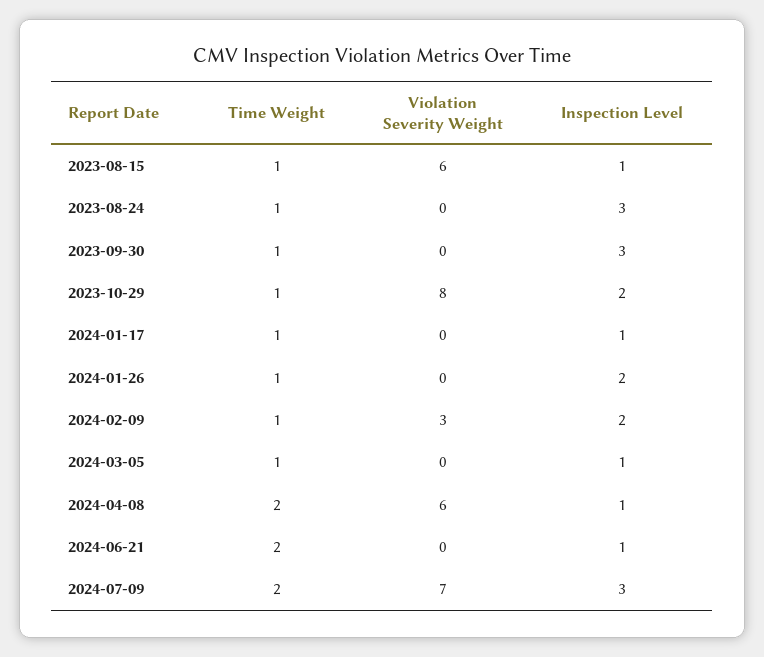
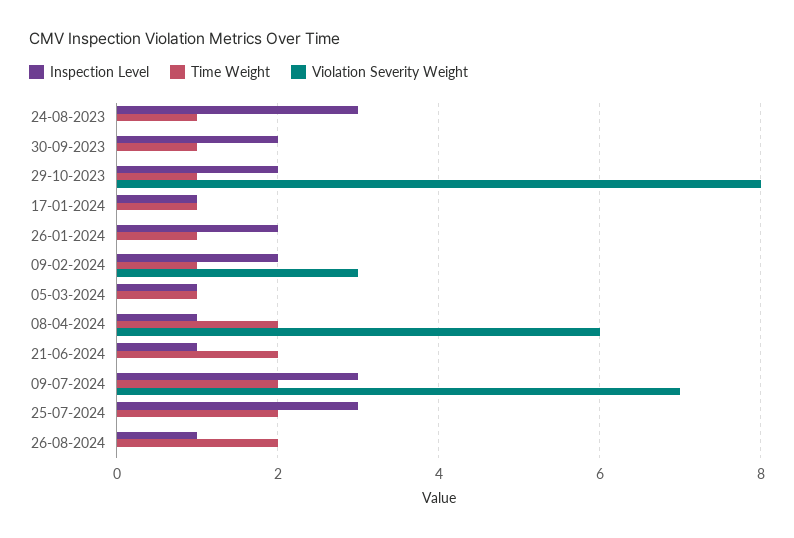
Time Weight, 2023-08-15: 1 -> none
Violation Severity Weight, 2023-08-15: 6 -> none
Inspection Level, 2023-08-15: 1 -> none
Inspection Level, 2023-09-30: 3 -> 2
Inspection Level, 25-07-2024: none -> 3
Time Weight, 25-07-2024: none -> 2
Violation Severity Weight, 25-07-2024: none -> 0
Inspection Level, 26-08-2024: none -> 1
Time Weight, 26-08-2024: none -> 2
Violation Severity Weight, 26-08-2024: none -> 0

